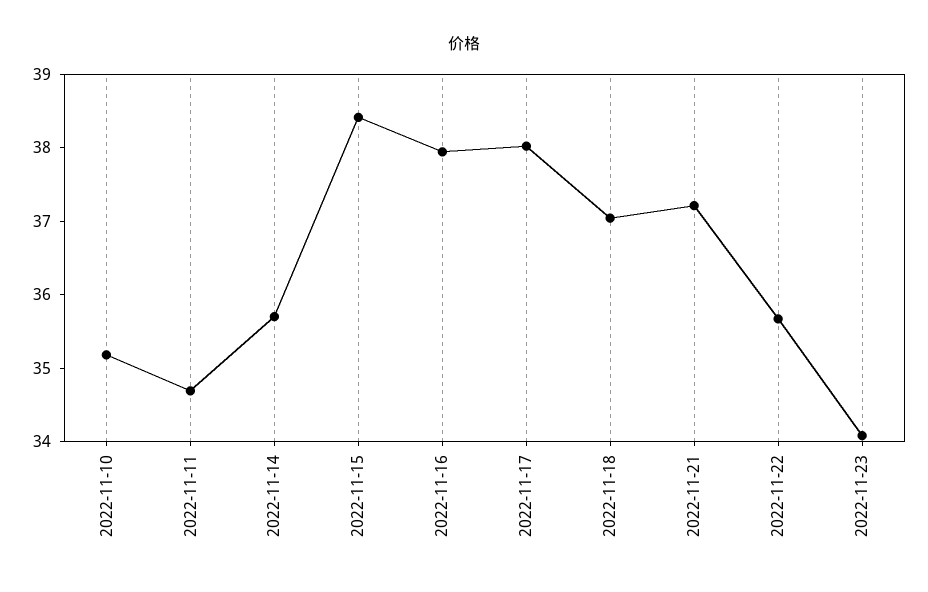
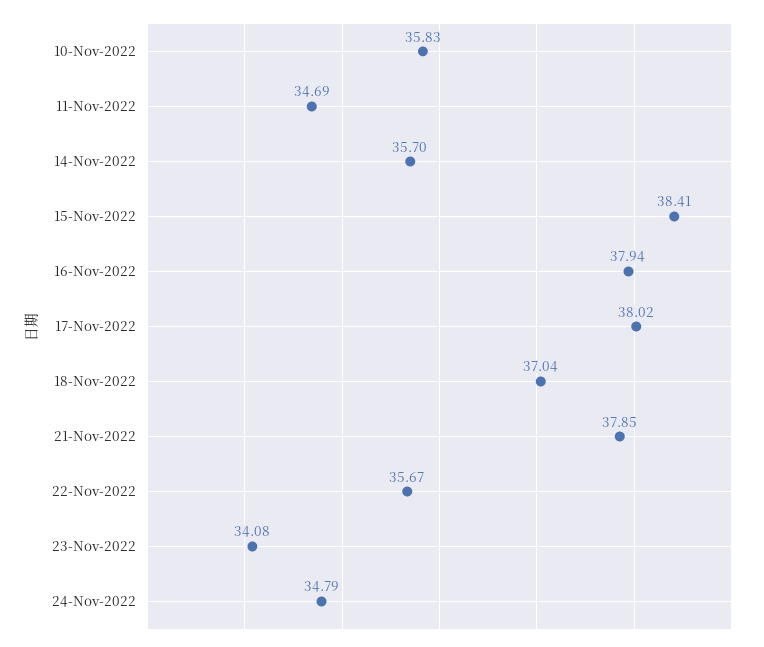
2022-11-10: 35.2 -> 35.83
2022-11-21: 37.2 -> 37.85
24-Nov-2022: none -> 34.79

